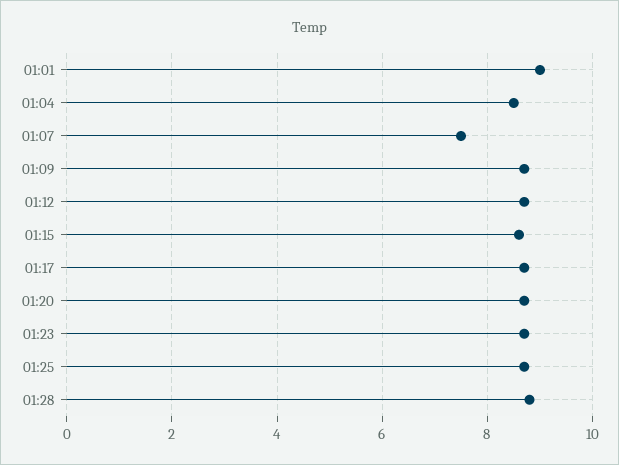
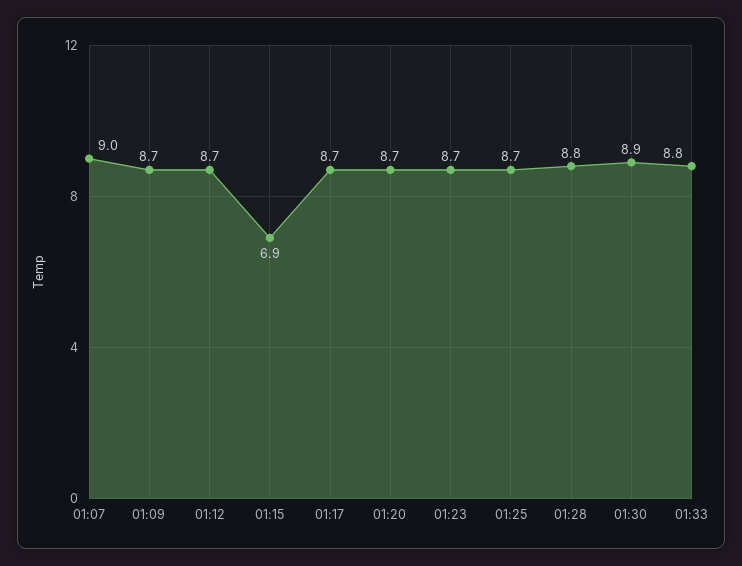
01:01: 9 -> none
01:04: 8.5 -> none
01:07: 7.5 -> 9
01:15: 8.5 -> 6.9
01:30: none -> 8.9
01:33: none -> 8.8

